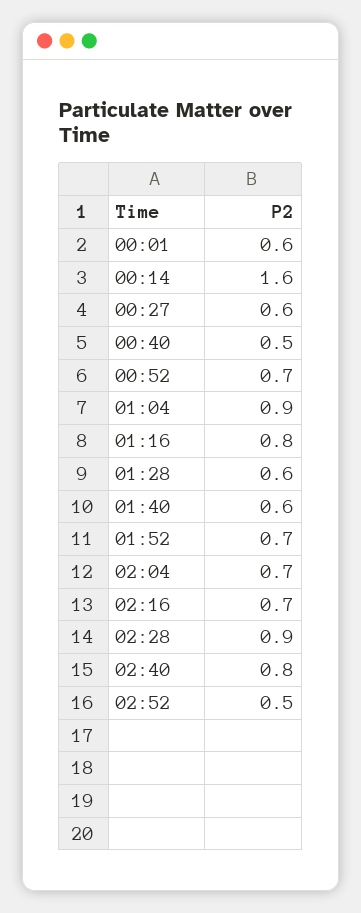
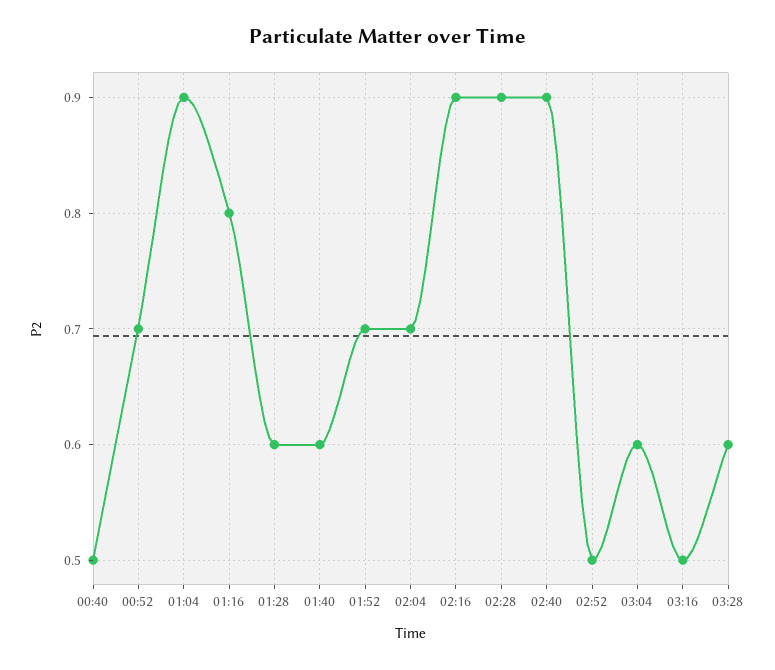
00:01: 0.6 -> none
00:14: 1.6 -> none
00:27: 0.6 -> none
02:16: 0.7 -> 0.9
02:40: 0.8 -> 0.9
03:04: none -> 0.6
03:16: none -> 0.5
03:28: none -> 0.6

